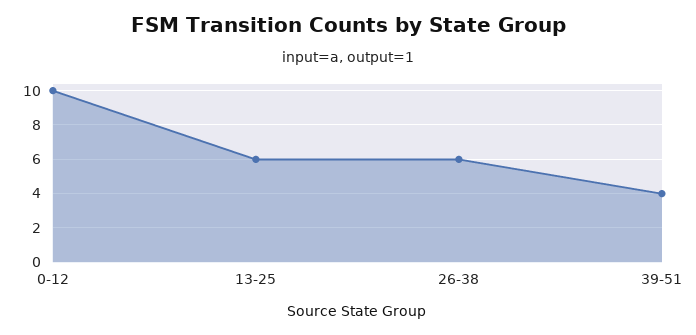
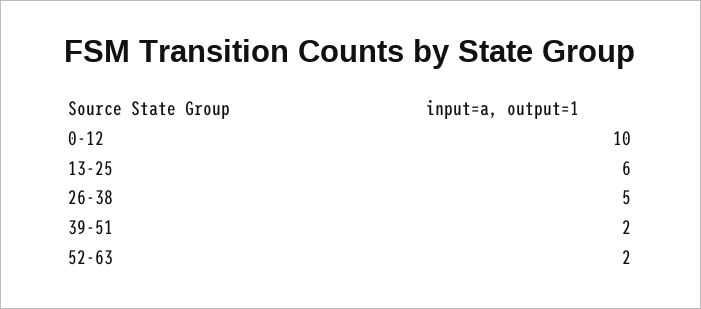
26-38: 6 -> 5
39-51: 4 -> 2
52-63: none -> 2

